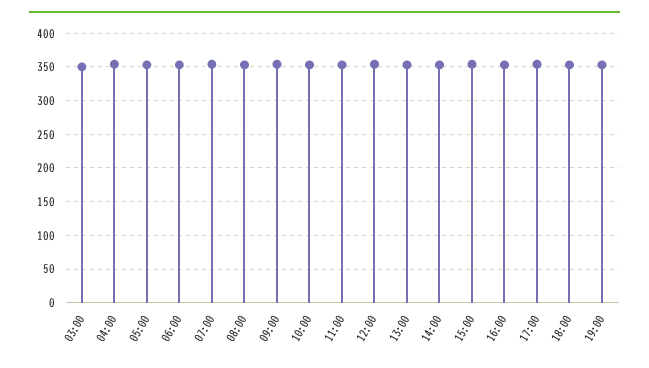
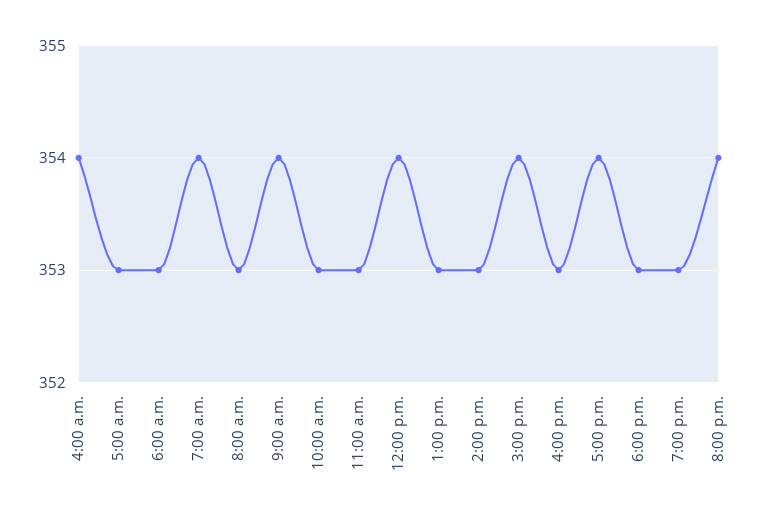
03:00: 350 -> none
8:00 p.m.: none -> 354

